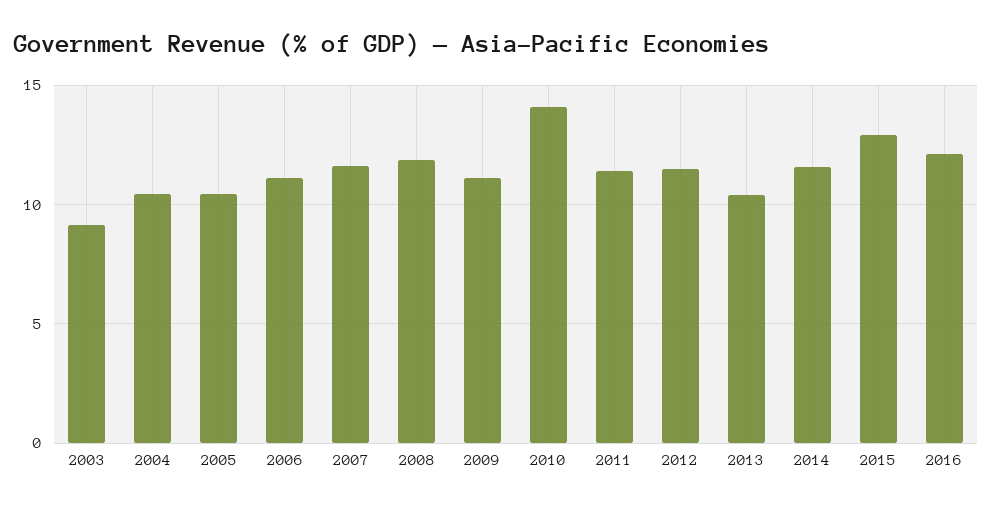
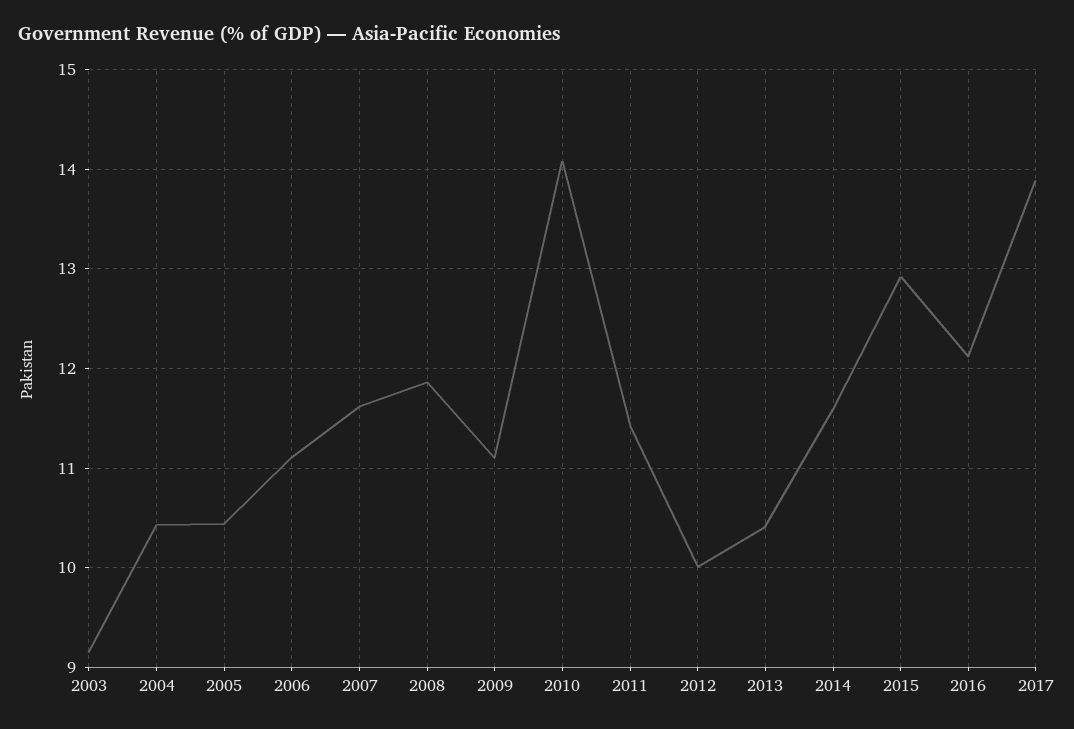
2012: 11.5 -> 10
2017: none -> 13.9

